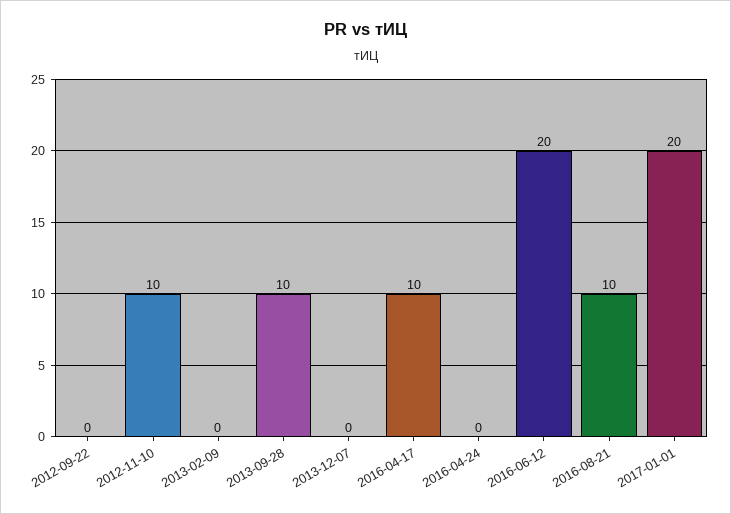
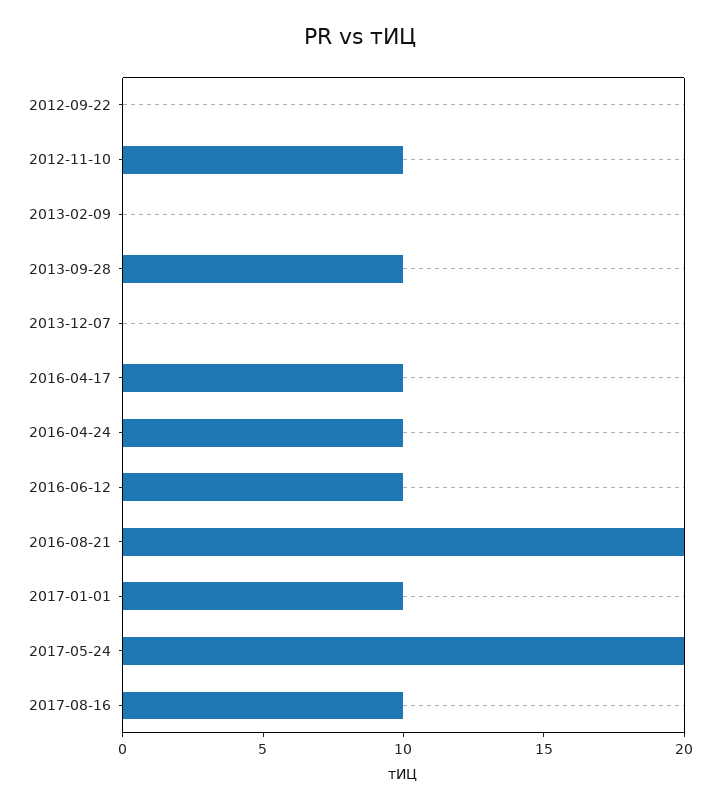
2016-04-24: 0 -> 10
2016-06-12: 20 -> 10
2016-08-21: 10 -> 20
2017-01-01: 20 -> 10
2017-05-24: none -> 20
2017-08-16: none -> 10

